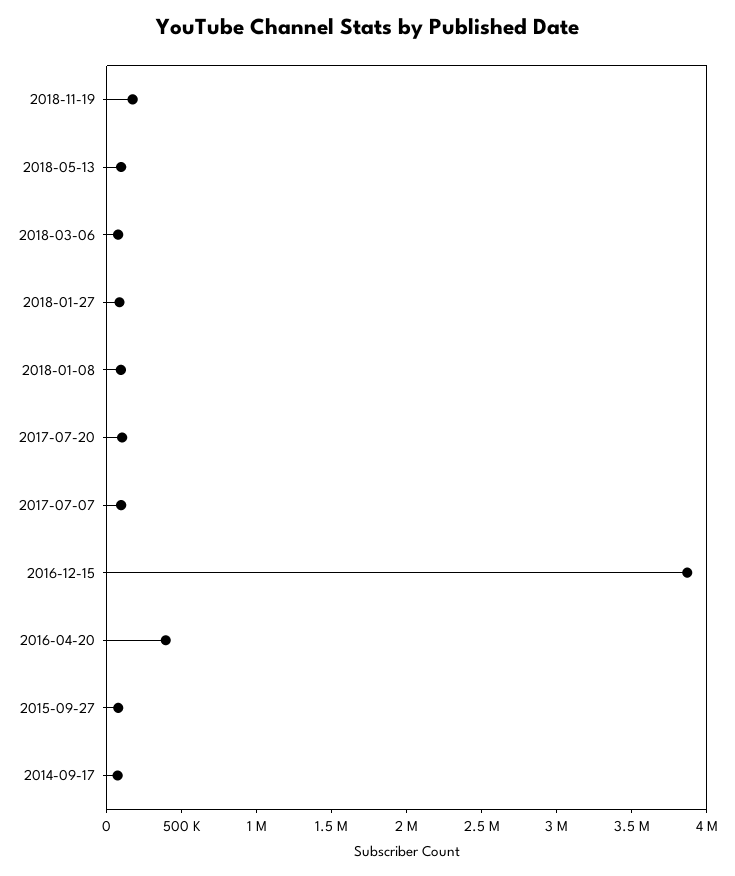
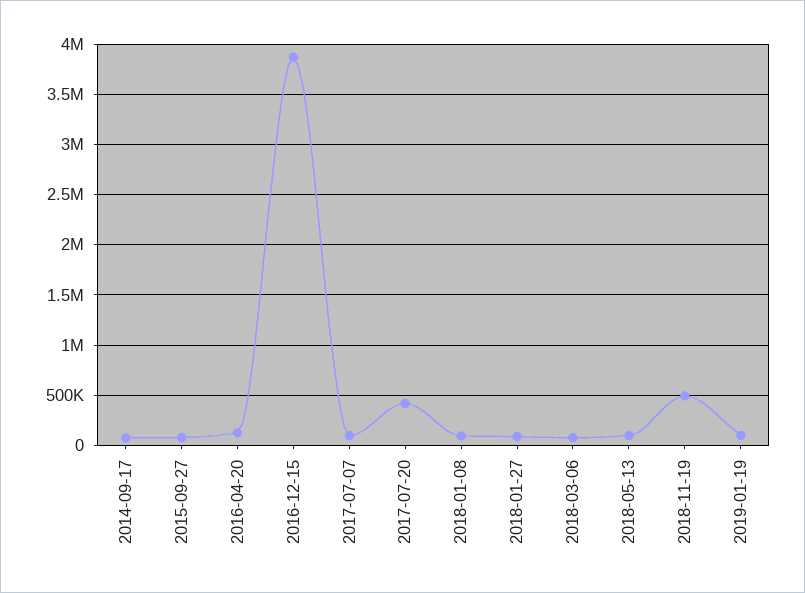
2018-11-19: 200000 -> 500000
2017-07-20: 100000 -> 400000
2016-04-20: 400000 -> 100000
2019-01-19: none -> 100000

